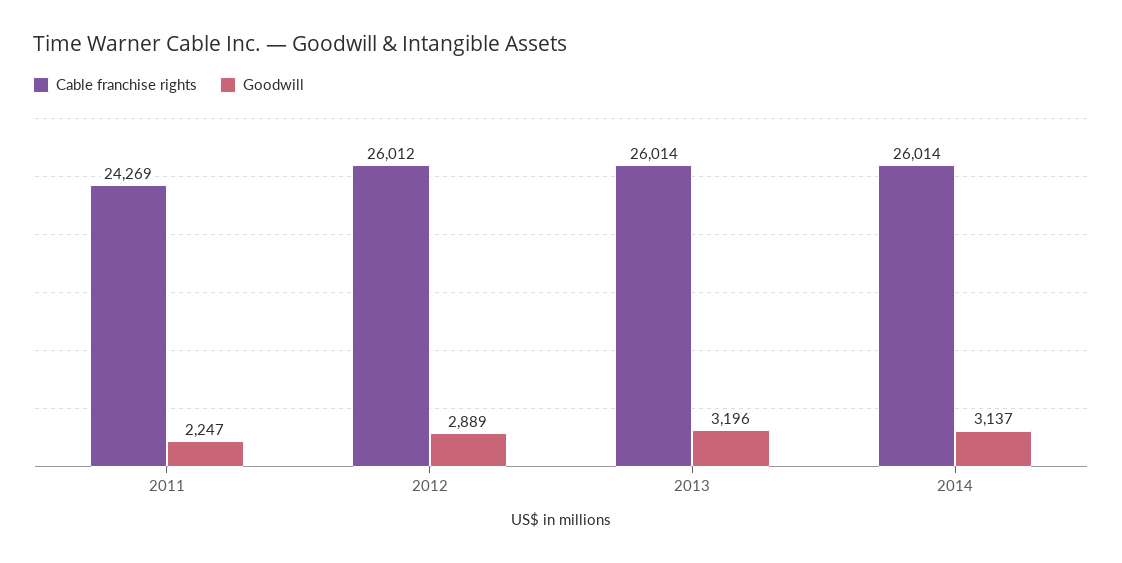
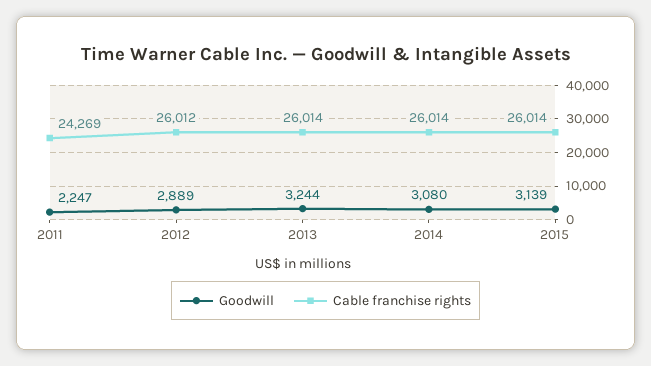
Goodwill, 2013: 3196 -> 3244
Goodwill, 2014: 3137 -> 3080
Goodwill, 2015: none -> 3139
Cable franchise rights, 2015: none -> 26014

